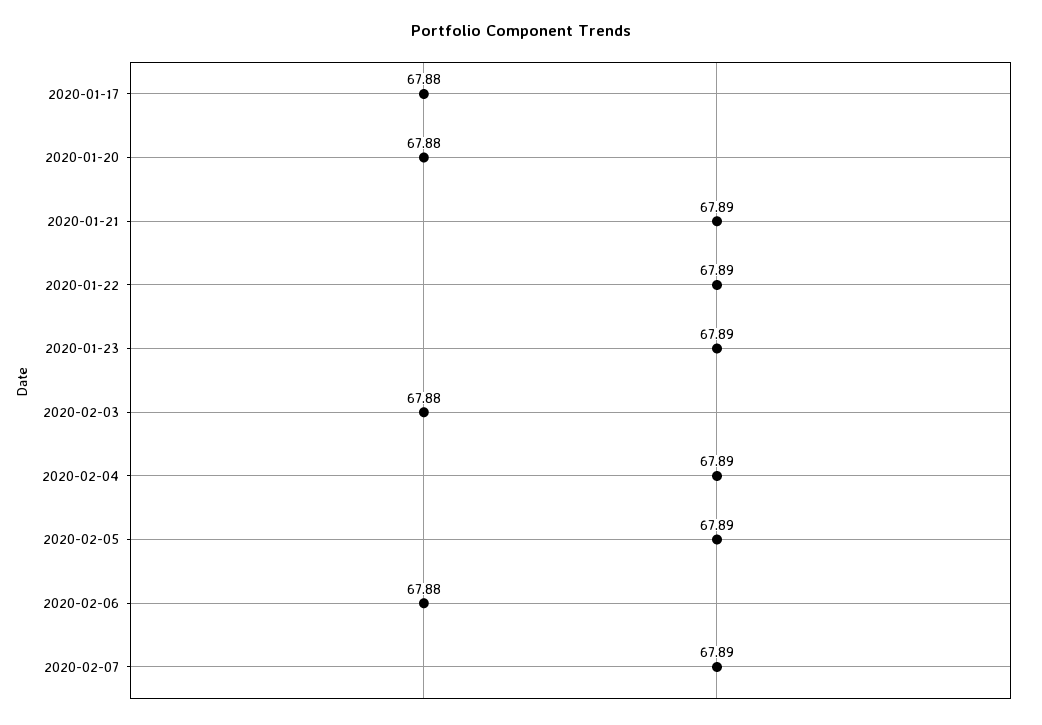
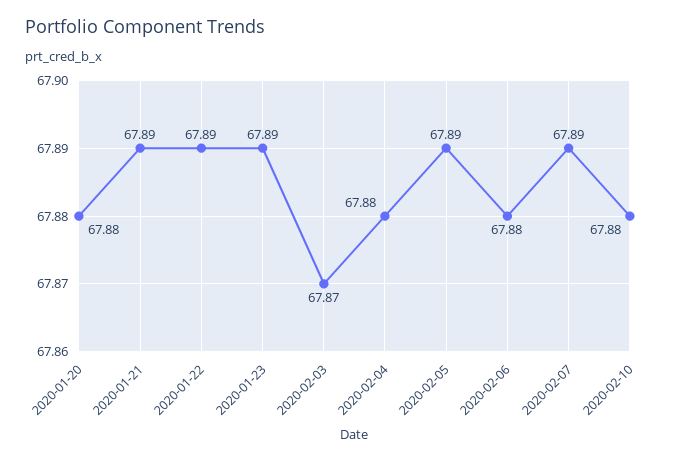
2020-01-17: 67.88 -> none
2020-02-03: 67.88 -> 67.87
2020-02-04: 67.89 -> 67.88
2020-02-10: none -> 67.88

